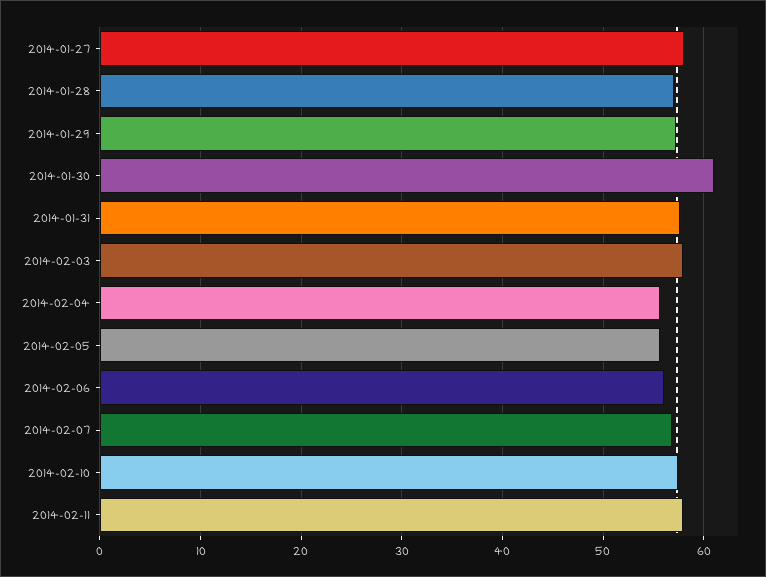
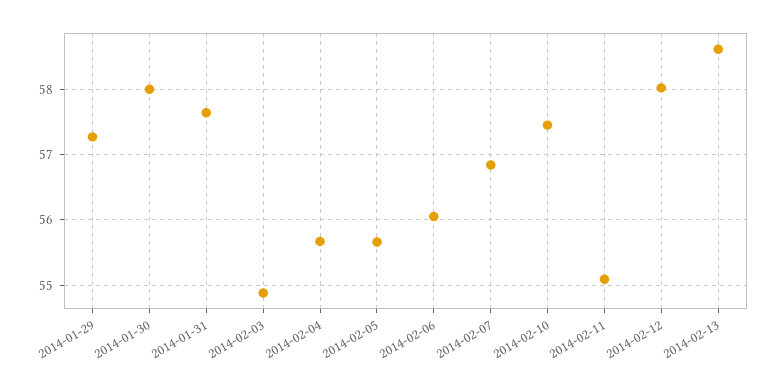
2014-01-27: 58 -> none
2014-01-28: 57 -> none
2014-01-30: 61 -> 58
2014-02-03: 58 -> 54.9
2014-02-11: 58 -> 55.1
2014-02-12: none -> 58
2014-02-13: none -> 58.6

